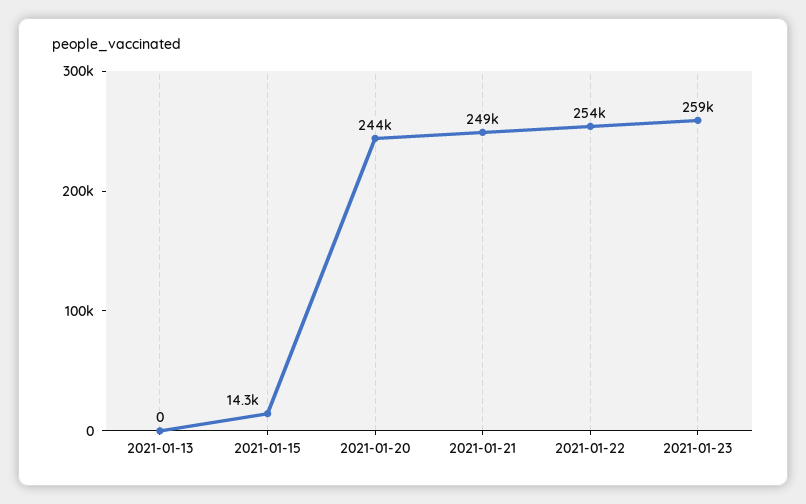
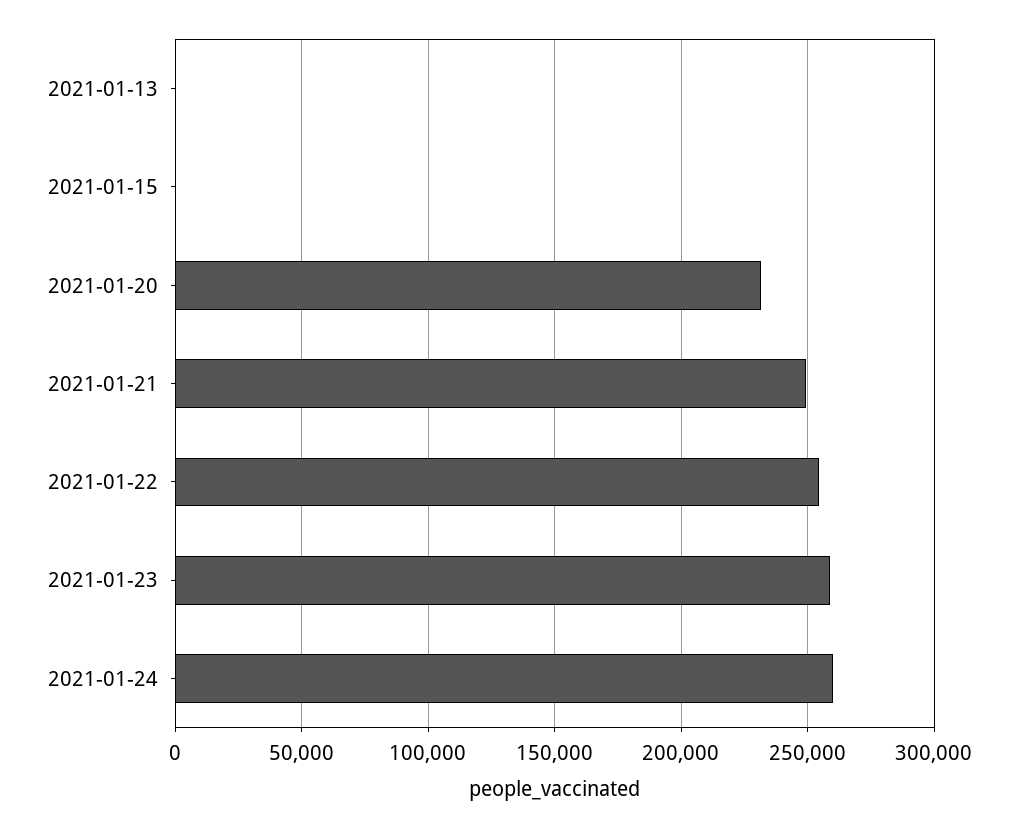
2021-01-15: 14300 -> 0
2021-01-20: 244000 -> 230000
2021-01-24: none -> 260000

